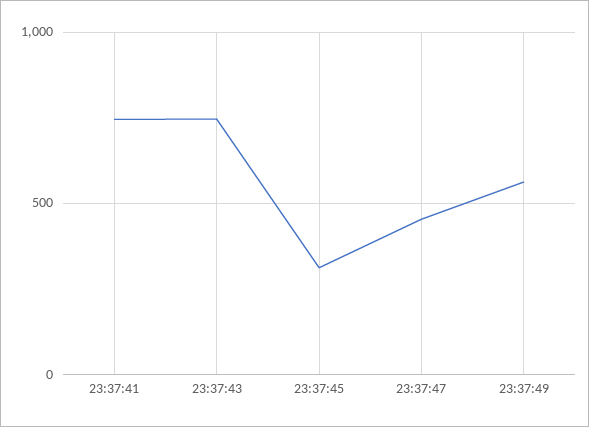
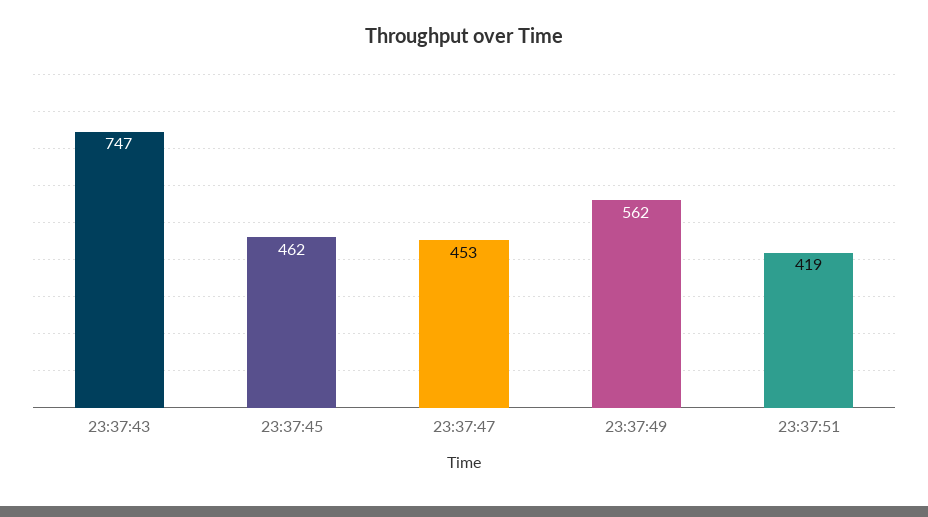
23:37:41: 750 -> none
23:37:45: 300 -> 462
23:37:51: none -> 419

